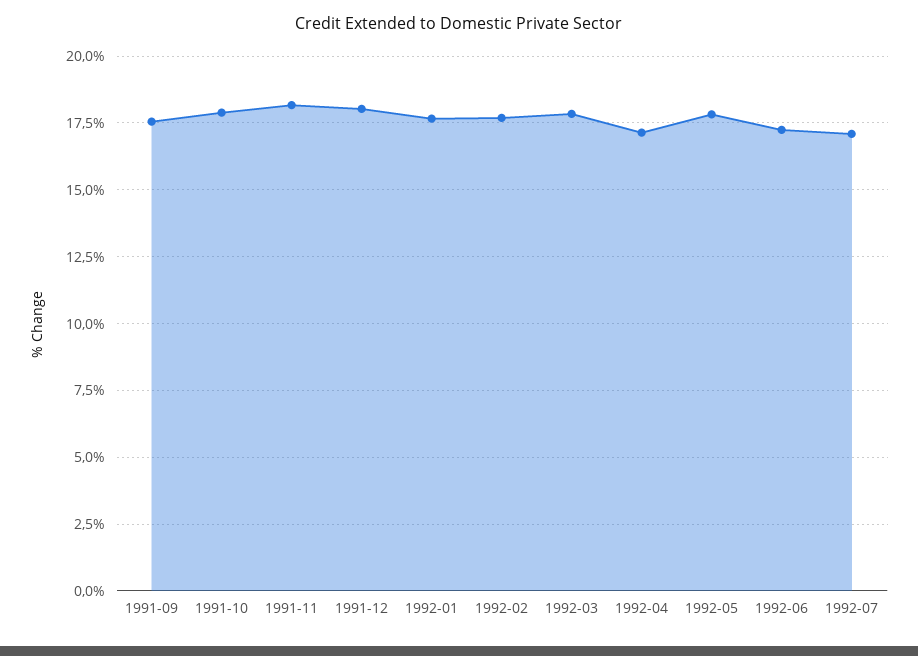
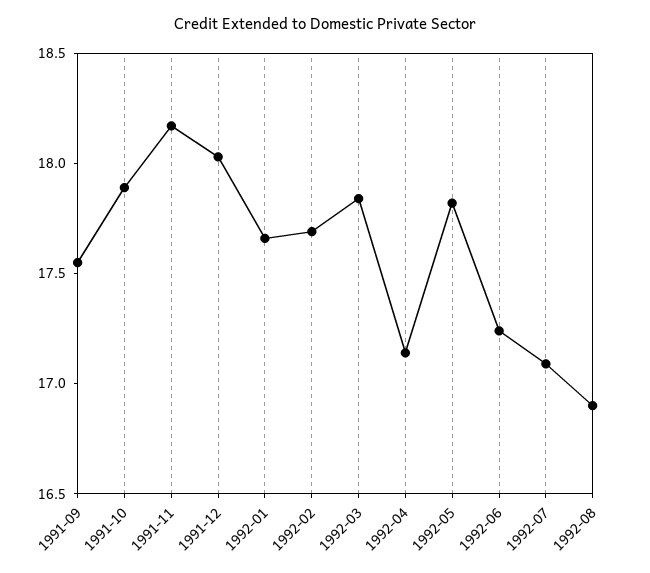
1992-08: none -> 16.9

